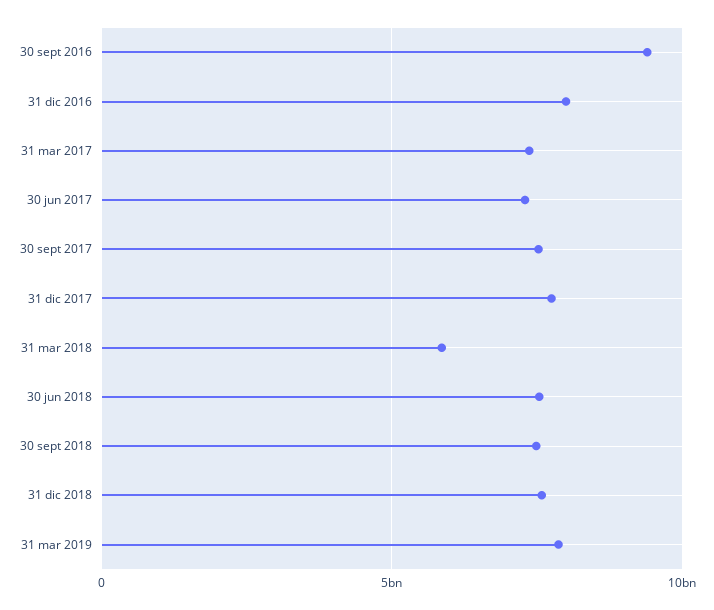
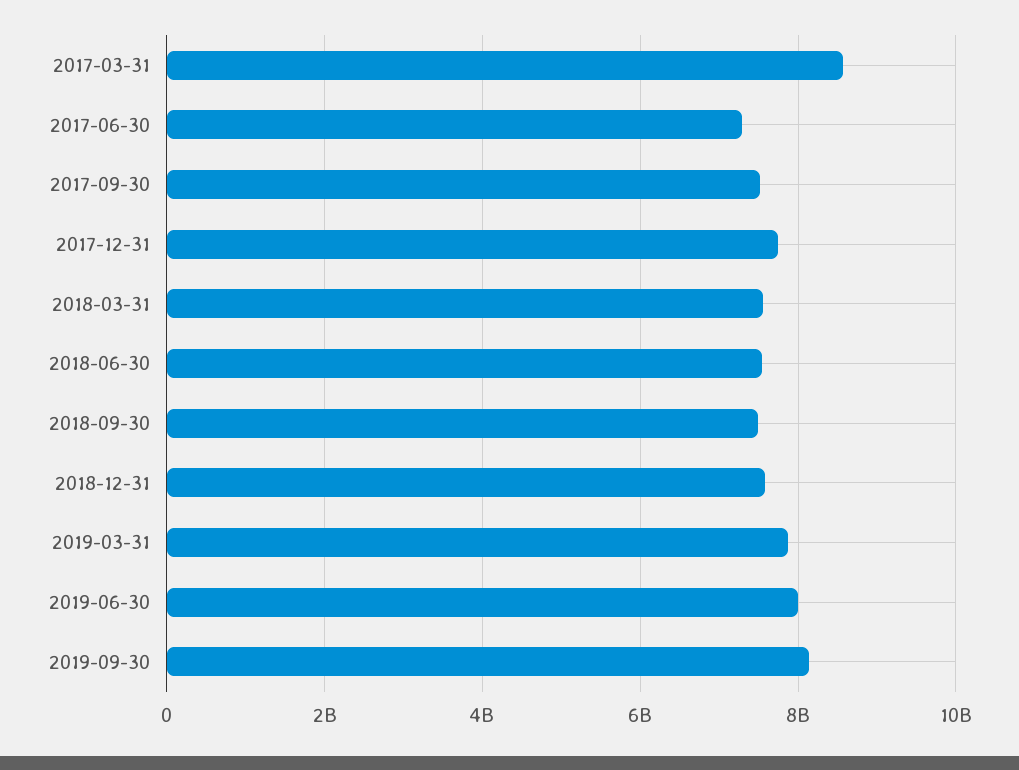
30 sept 2016: 9500000000 -> none
31 dic 2016: 8000000000 -> none
31 mar 2017: 7500000000 -> 8600000000
31 mar 2018: 6000000000 -> 7600000000
2019-06-30: none -> 8000000000
2019-09-30: none -> 8200000000

